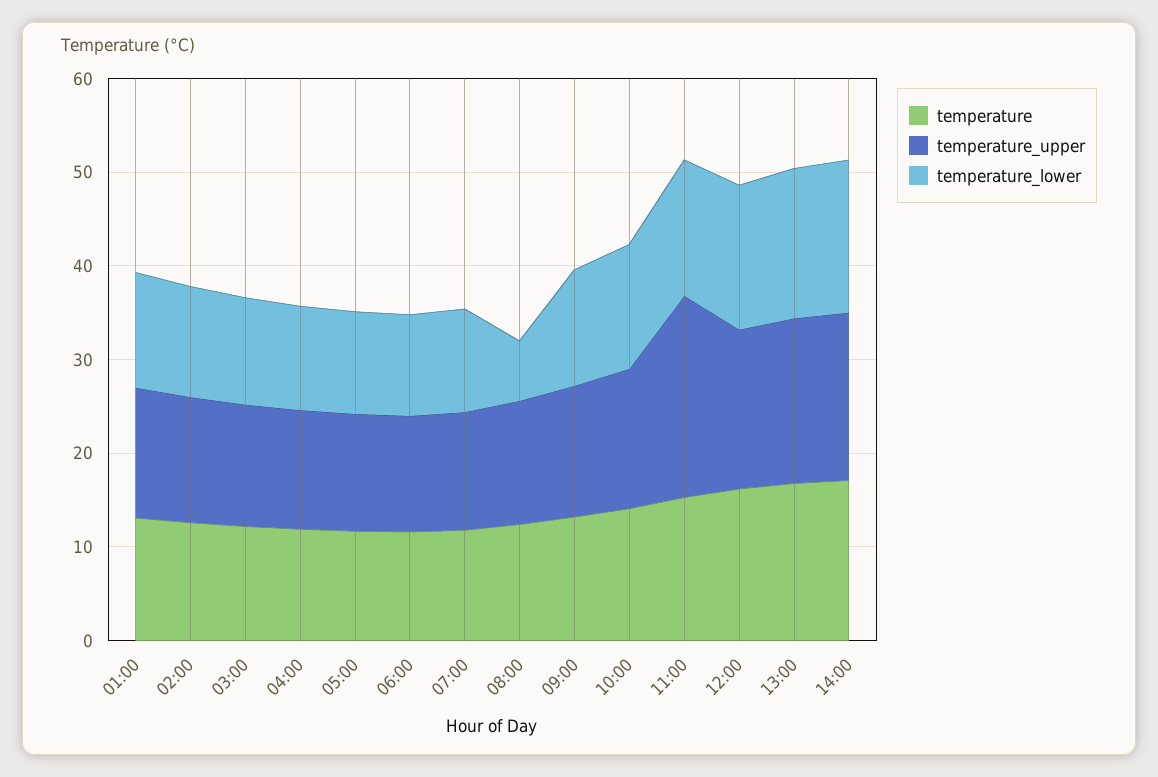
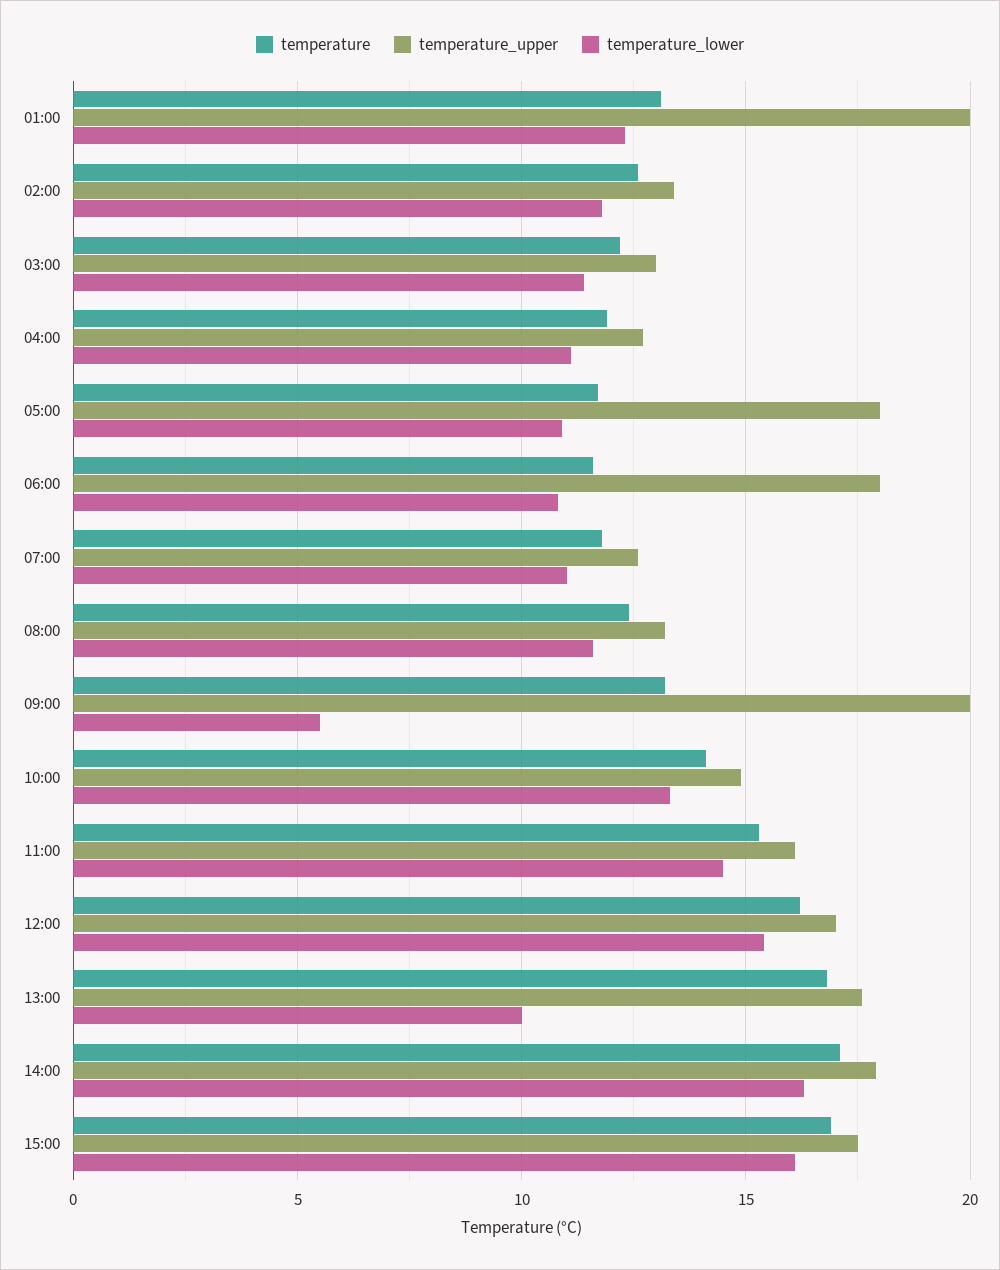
temperature_upper, 01:00: 14 -> 20
temperature_upper, 05:00: 12 -> 18
temperature_upper, 06:00: 12 -> 18
temperature_lower, 08:00: 6 -> 11.5
temperature_upper, 09:00: 14 -> 20
temperature_lower, 09:00: 12 -> 5.5
temperature_upper, 11:00: 22 -> 16
temperature_lower, 13:00: 16 -> 10
temperature, 15:00: none -> 17
temperature_upper, 15:00: none -> 17.5
temperature_lower, 15:00: none -> 16

